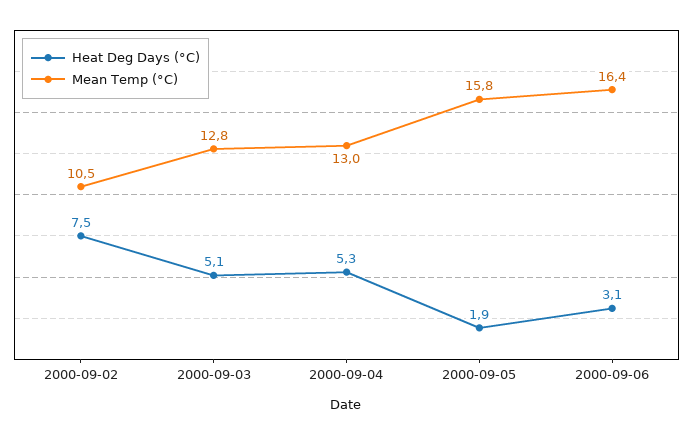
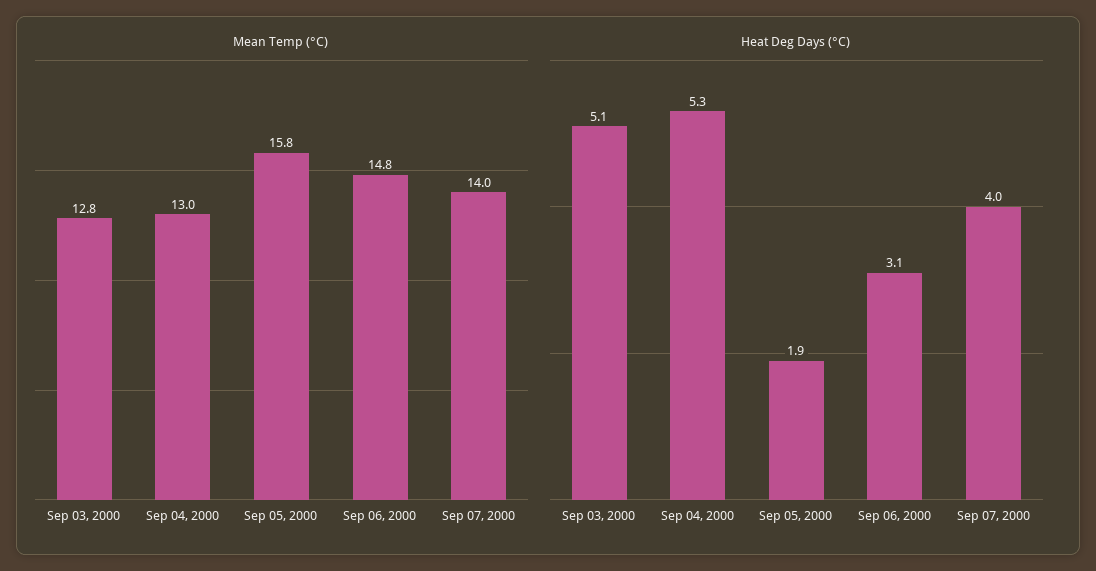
Heat Deg Days (°C), 2000-09-02: 7.5 -> none
Mean Temp (°C), 2000-09-02: 10.5 -> none
Mean Temp (°C), 2000-09-06: 16.4 -> 14.8
Mean Temp (°C), Sep 07, 2000: none -> 14
Heat Deg Days (°C), Sep 07, 2000: none -> 4

